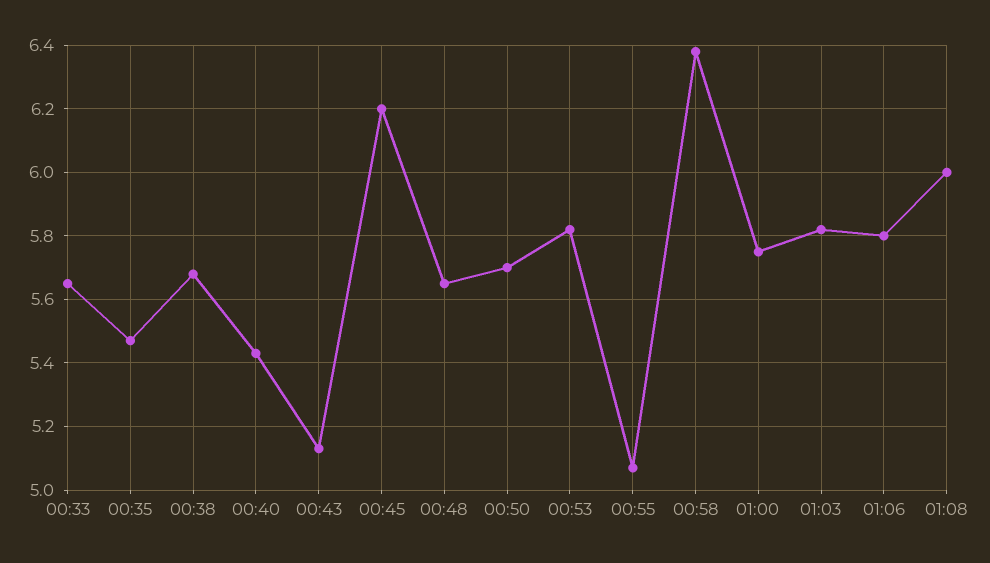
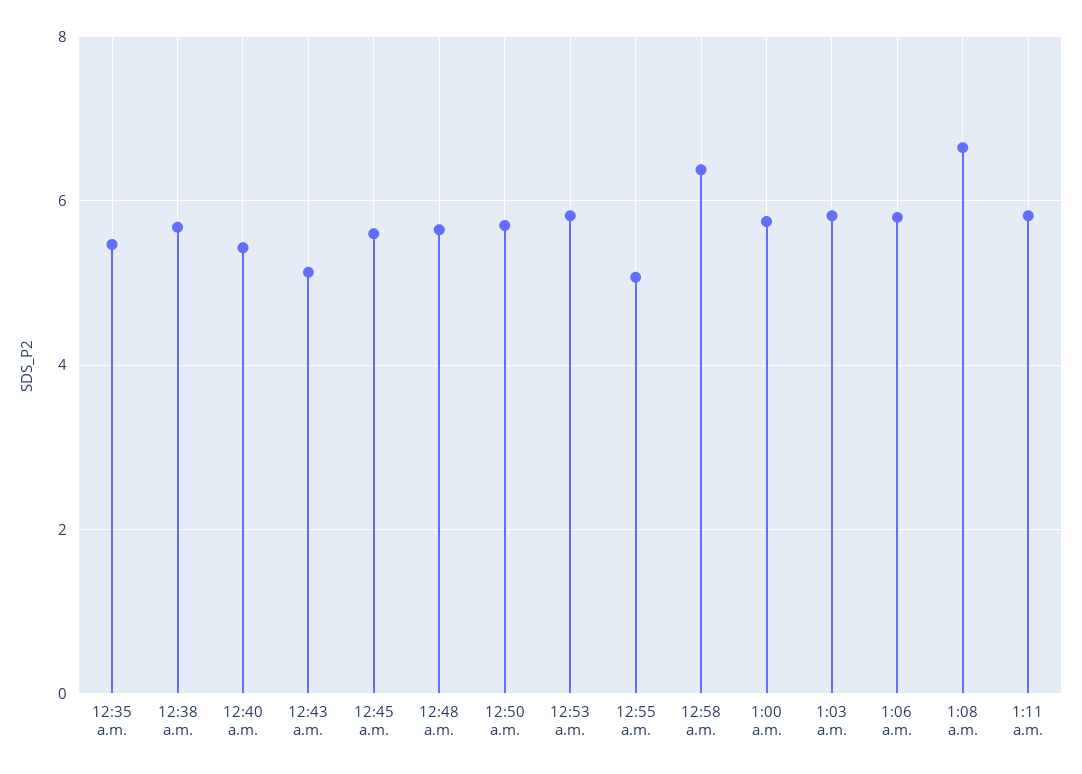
00:33: 5.65 -> none
00:45: 6.2 -> 5.6
01:08: 6 -> 6.6
1:11 a.m.: none -> 5.8

